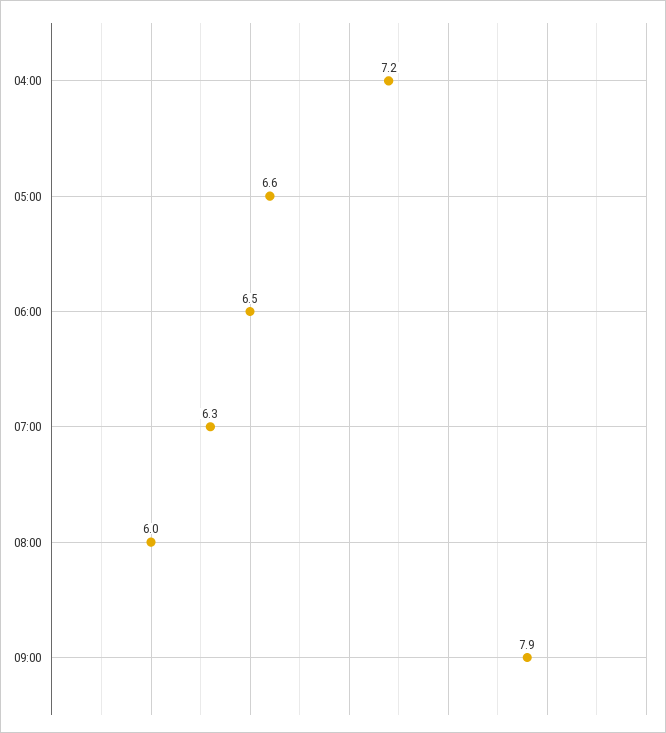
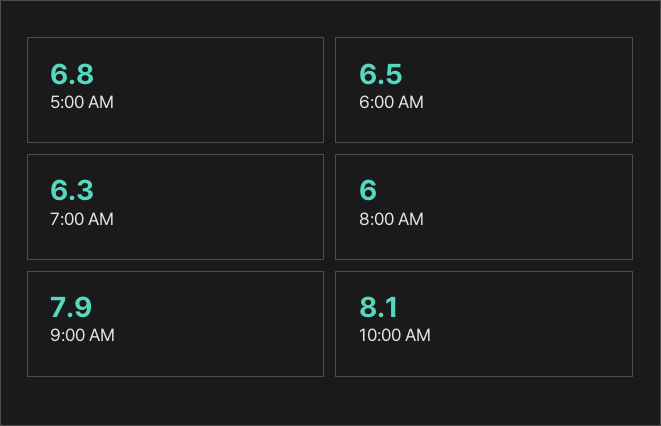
04:00: 7.2 -> none
05:00: 6.6 -> 6.8
10:00 AM: none -> 8.1

